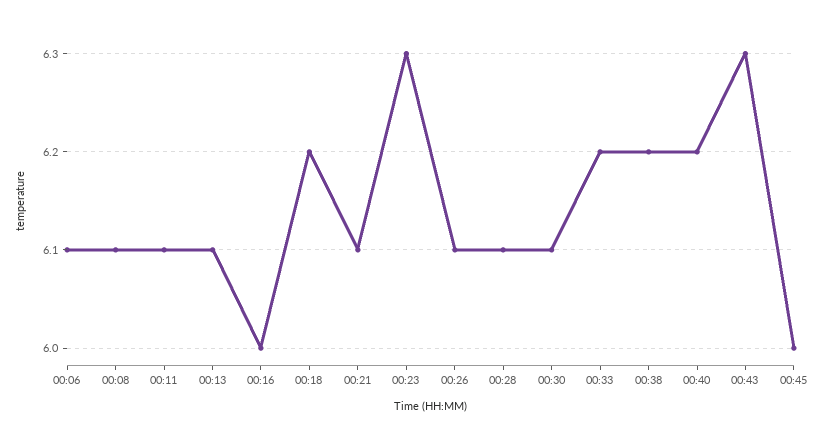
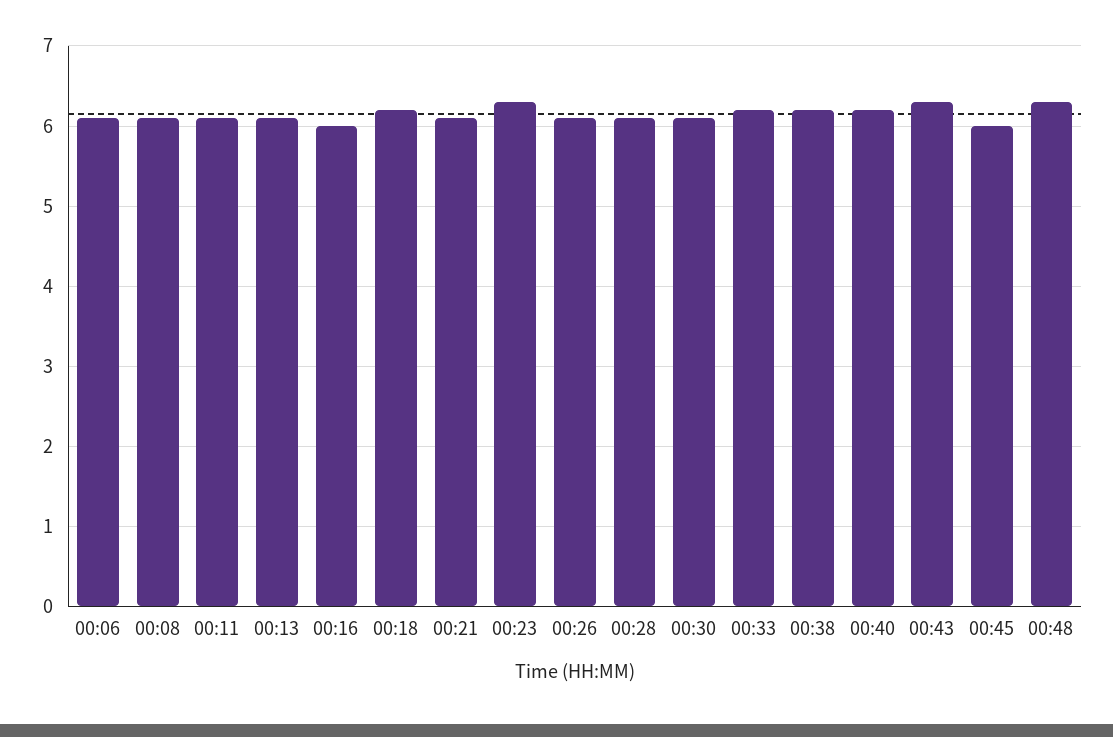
00:48: none -> 6.3

